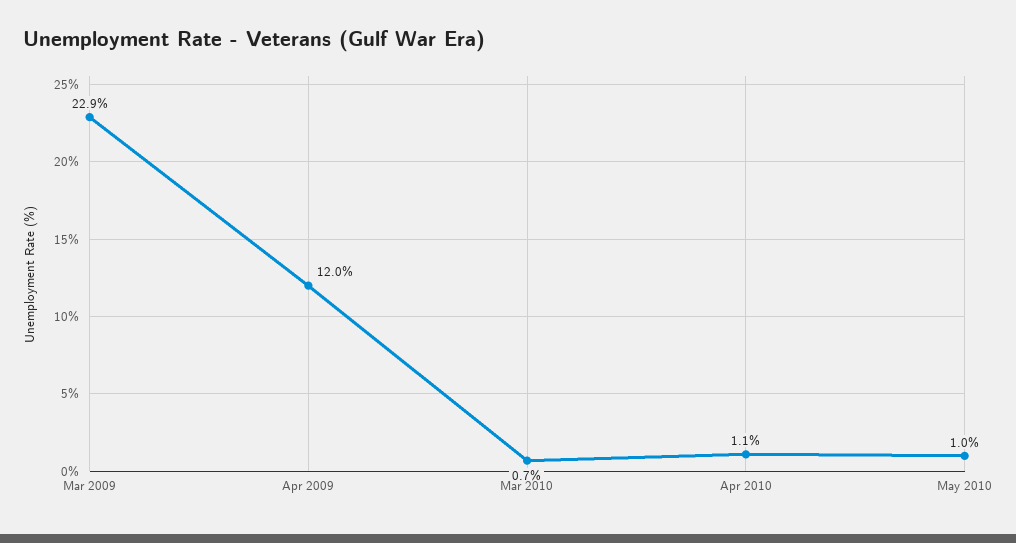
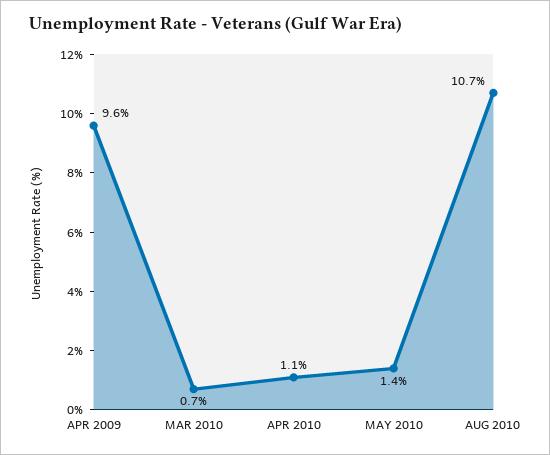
Mar 2009: 22.9 -> none
Apr 2009: 12 -> 9.6
May 2010: 1 -> 1.4
AUG 2010: none -> 10.7

